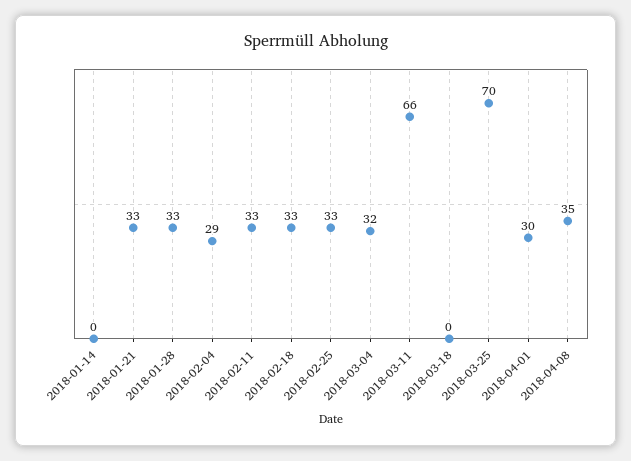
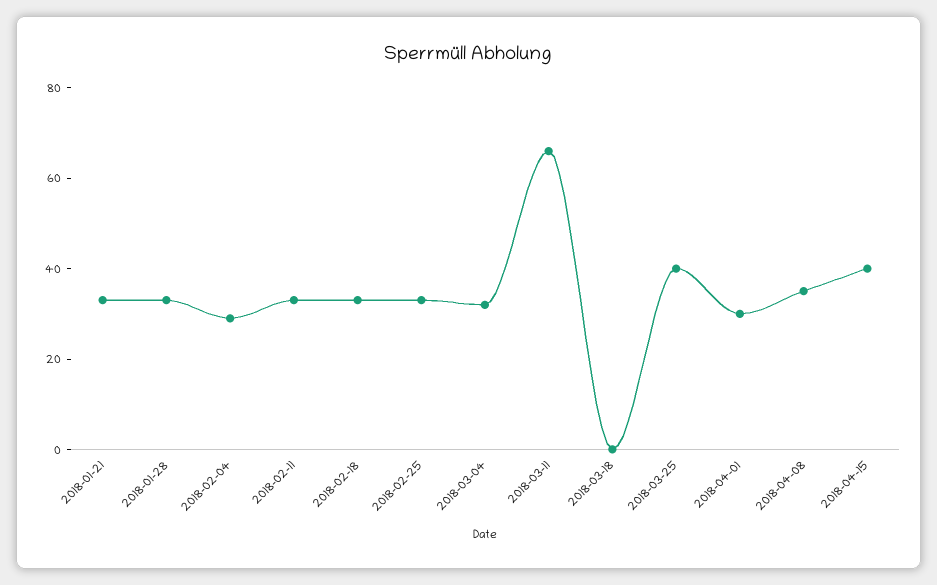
2018-01-14: 0 -> none
2018-03-25: 70 -> 40
2018-04-15: none -> 40

